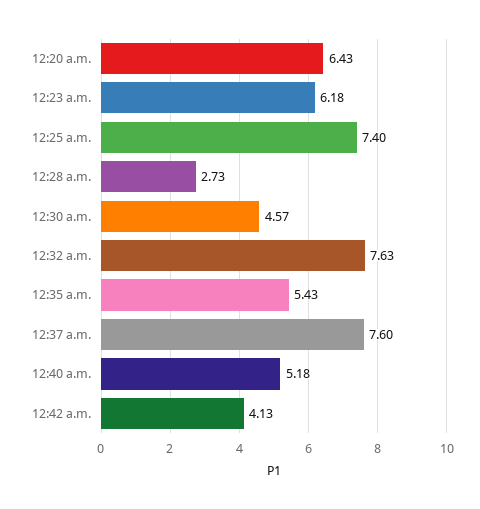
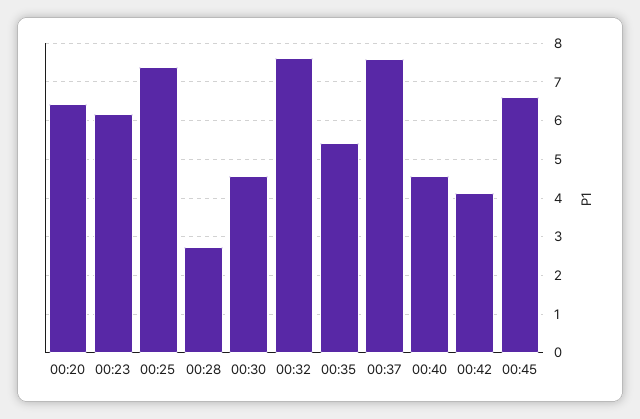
12:40 a.m.: 5.18 -> 4.6
00:45: none -> 6.6

